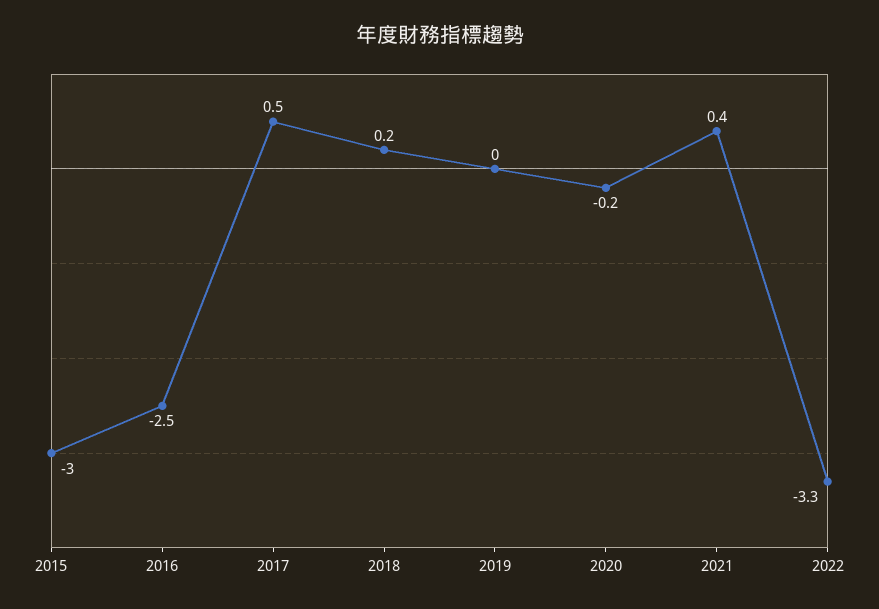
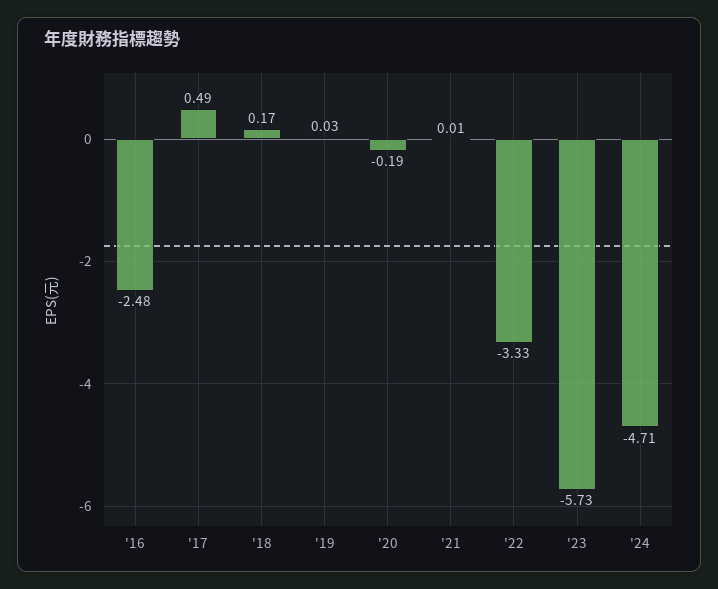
2015: -3 -> none
2021: 0.4 -> 0.01
'23: none -> -5.73
'24: none -> -4.71

